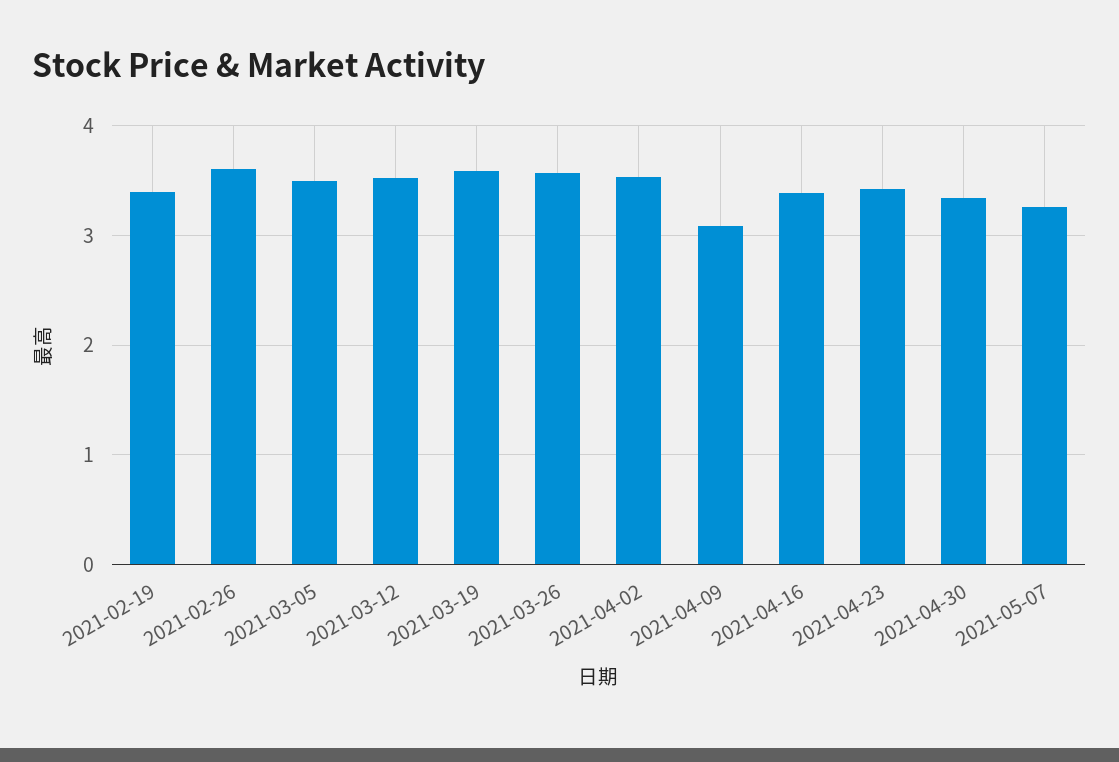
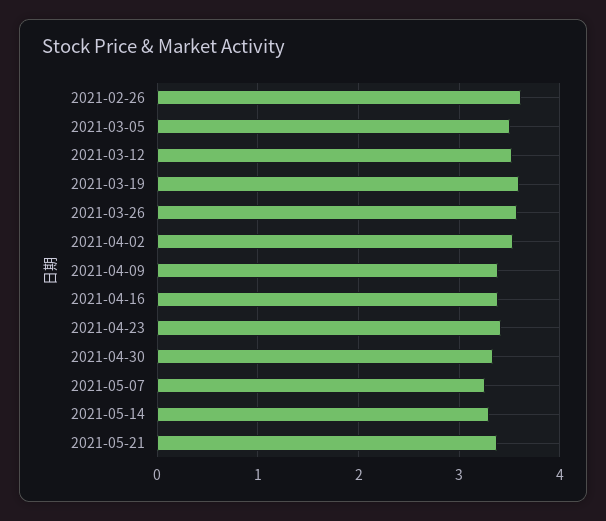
2021-02-19: 3.4 -> none
2021-04-09: 3.1 -> 3.4
2021-05-14: none -> 3.3
2021-05-21: none -> 3.4

